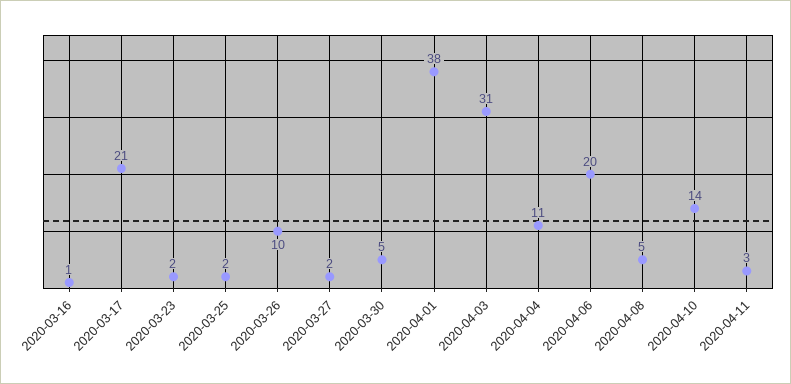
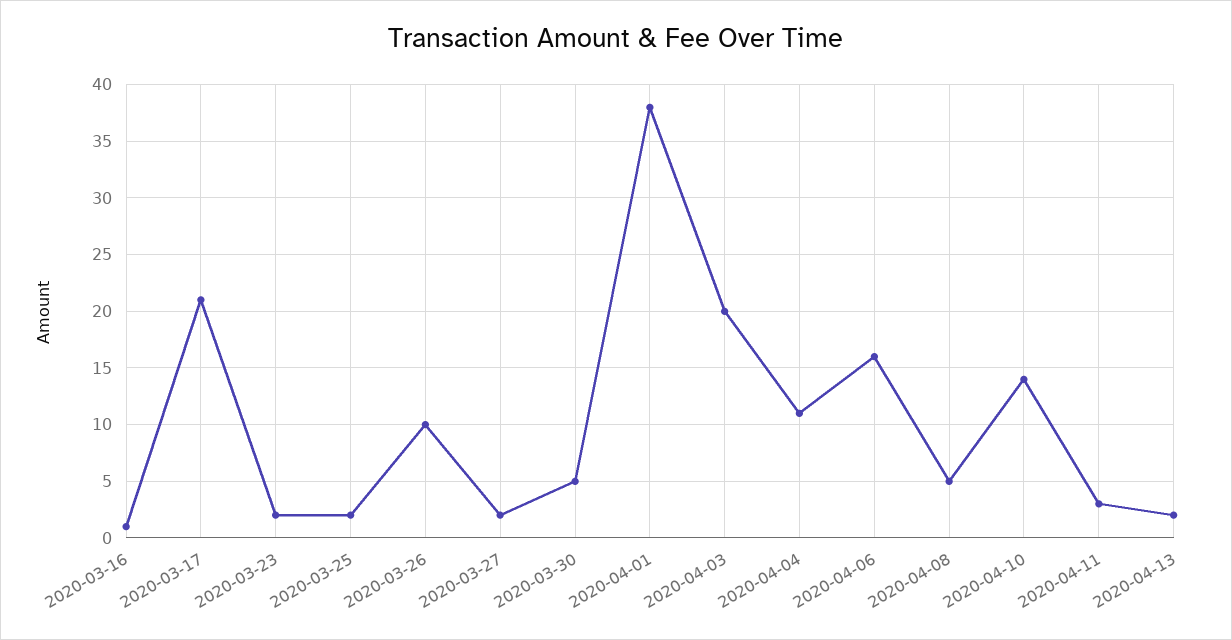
2020-04-03: 31 -> 20
2020-04-06: 20 -> 16
2020-04-13: none -> 2

